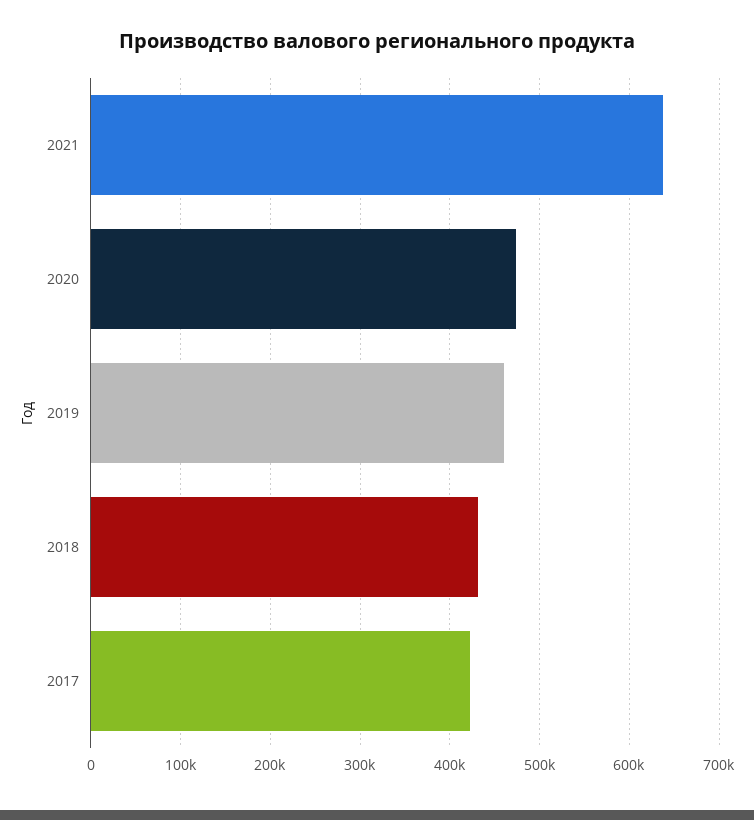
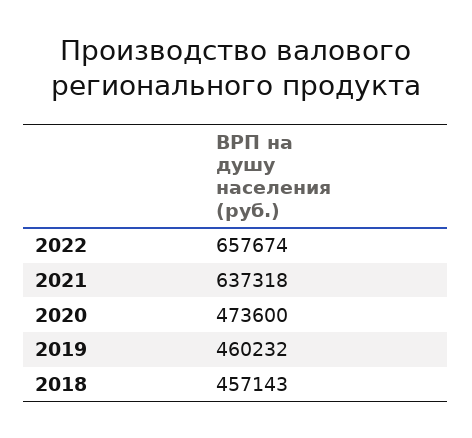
2018: 430000 -> 457143
2017: 420000 -> none
2022: none -> 657674

